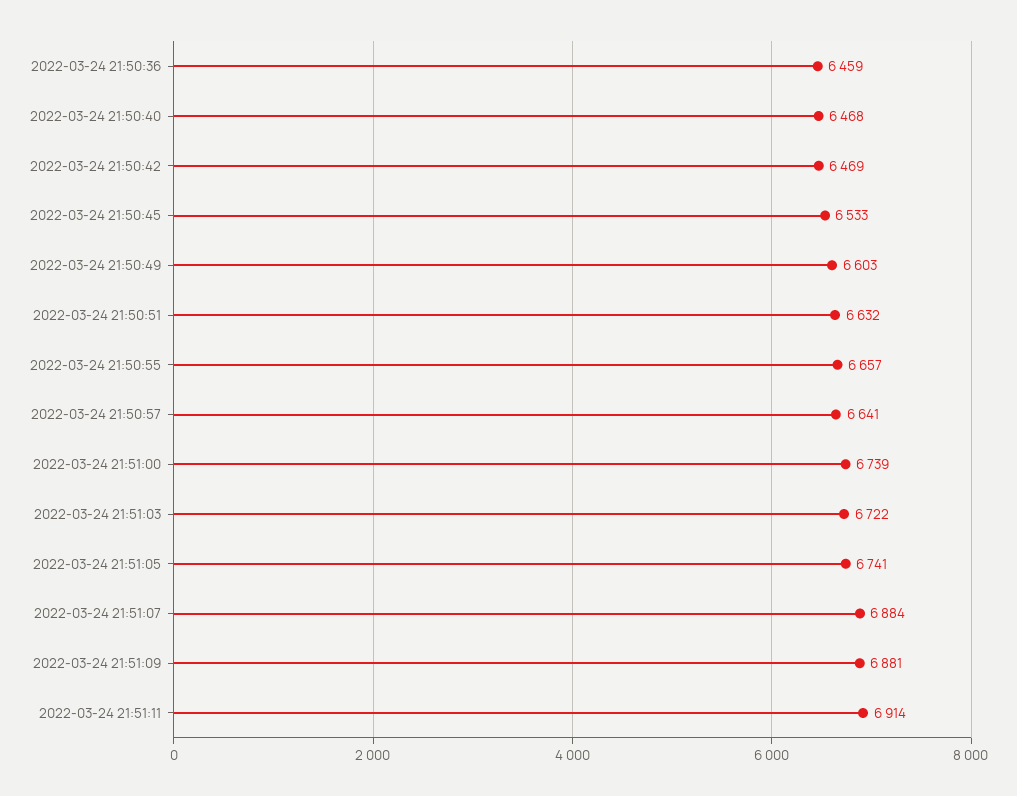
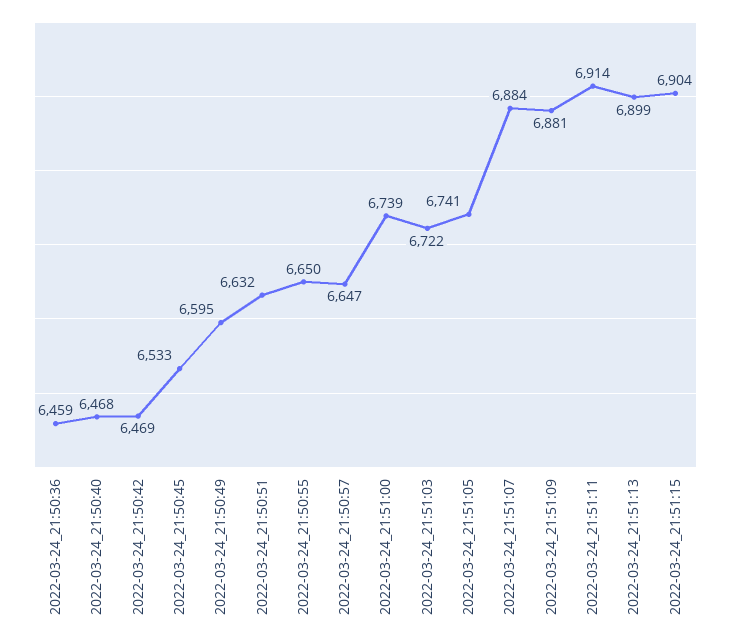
2022-03-24 21:50:49: 6603 -> 6595
2022-03-24 21:50:55: 6657 -> 6650
2022-03-24 21:50:57: 6641 -> 6647
2022-03-24_21:51:13: none -> 6899
2022-03-24_21:51:15: none -> 6904

